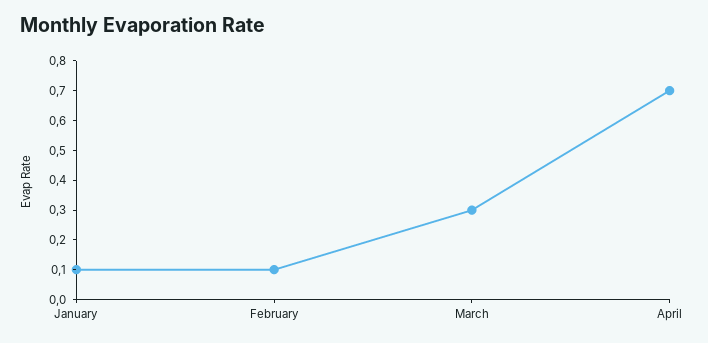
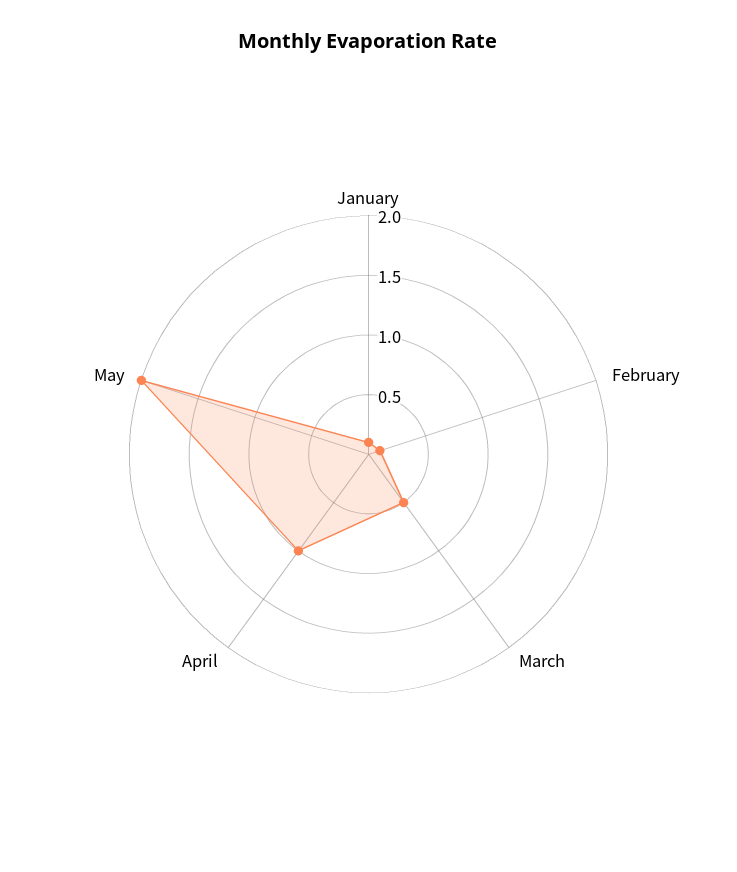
March: 0.3 -> 0.5
April: 0.7 -> 1
May: none -> 2

